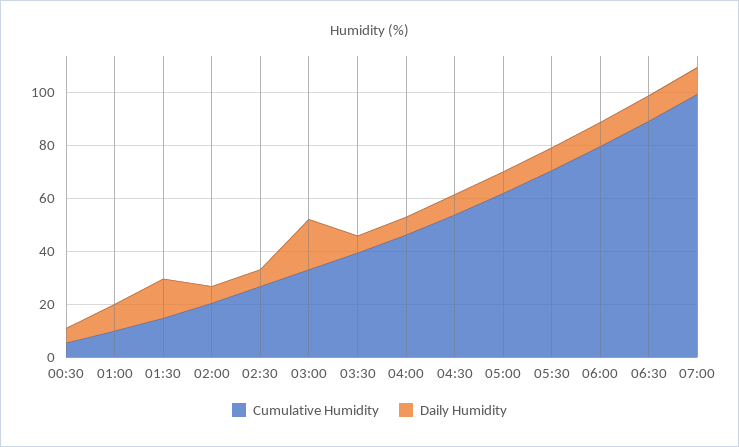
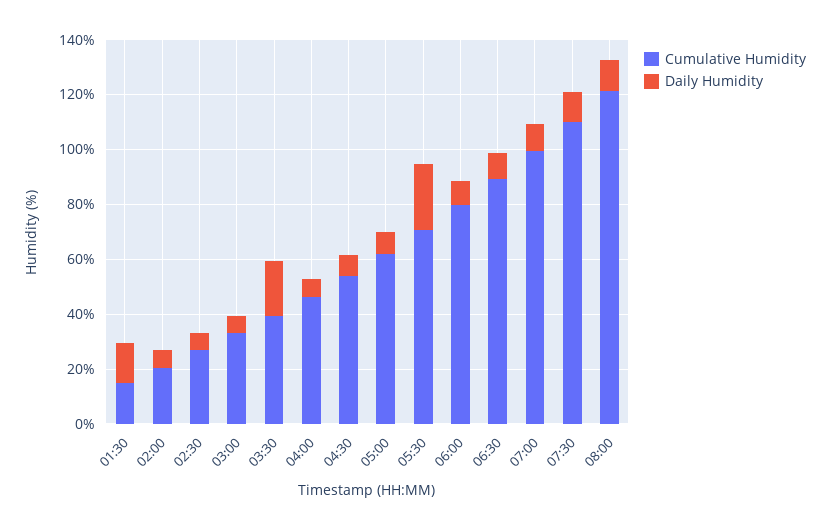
Cumulative Humidity, 00:30: 5 -> none
Daily Humidity, 00:30: 5 -> none
Cumulative Humidity, 01:00: 10 -> none
Daily Humidity, 01:00: 10 -> none
Daily Humidity, 03:00: 20 -> 5
Daily Humidity, 03:30: 5 -> 20
Daily Humidity, 05:30: 10 -> 25
Cumulative Humidity, 07:30: none -> 110
Daily Humidity, 07:30: none -> 10
Cumulative Humidity, 08:00: none -> 120
Daily Humidity, 08:00: none -> 10

